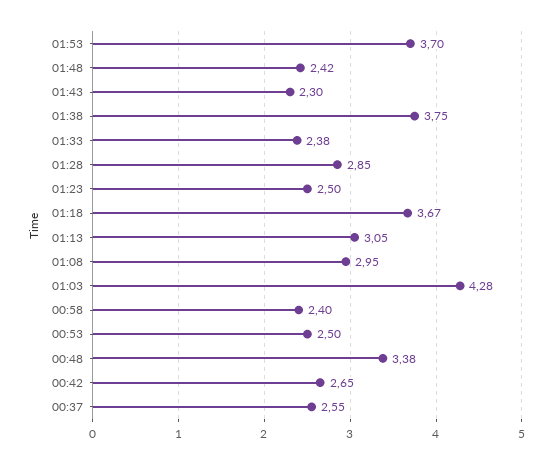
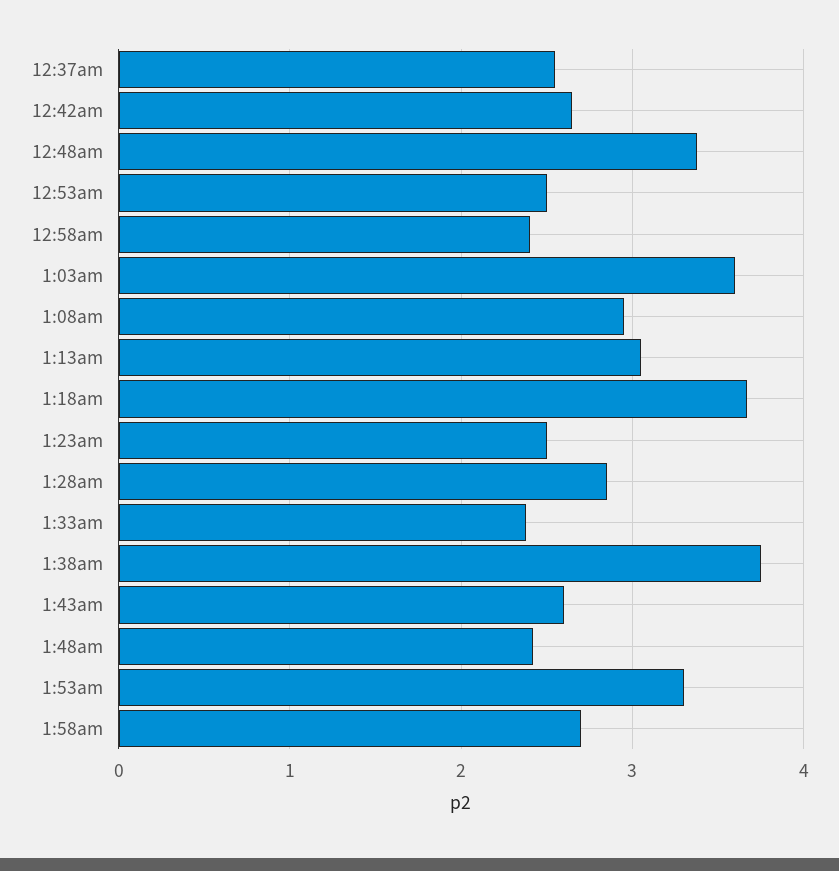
01:53: 3.7 -> 3.3
01:43: 2.3 -> 2.6
01:03: 4.28 -> 3.6
1:58am: none -> 2.7

